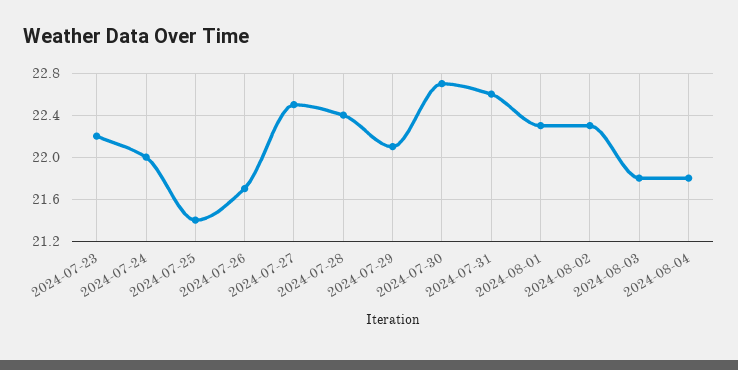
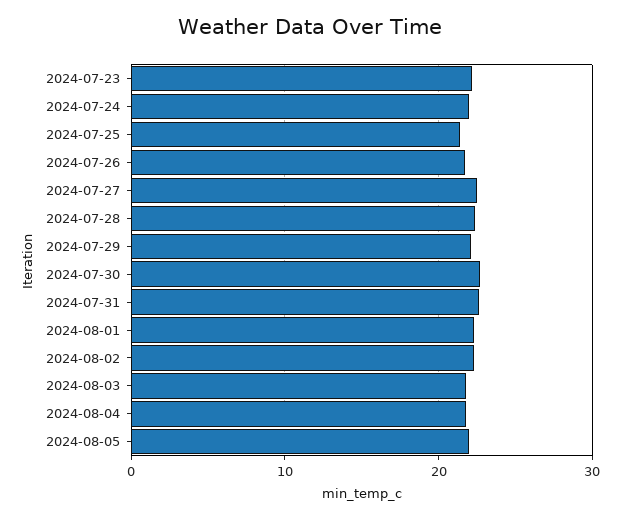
2024-08-05: none -> 22

